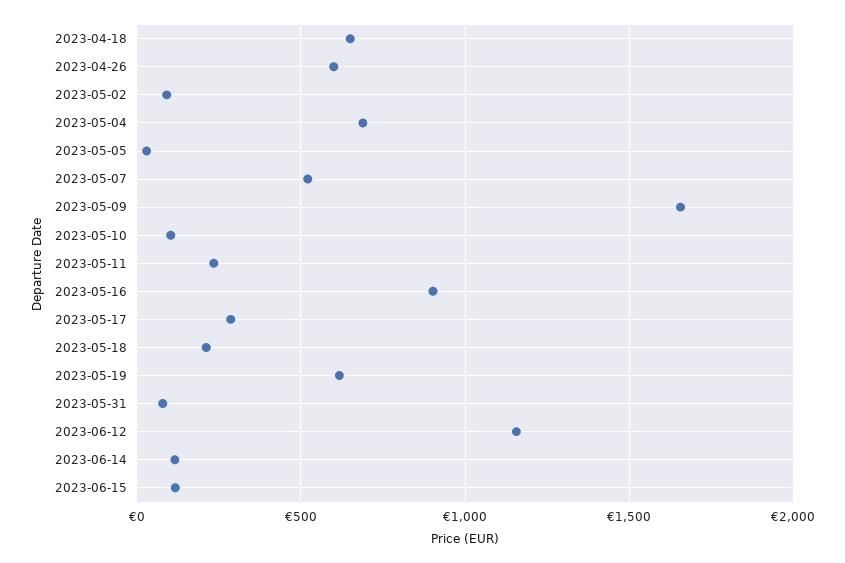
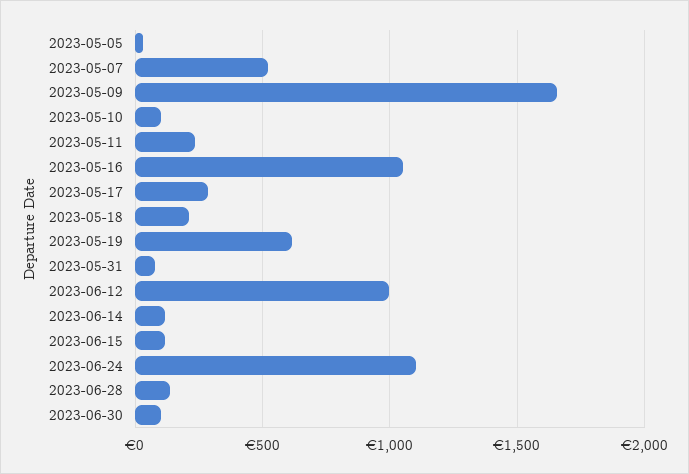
2023-04-18: 650 -> none
2023-04-26: 600 -> none
2023-05-02: 100 -> none
2023-05-04: 700 -> none
2023-05-16: 900 -> 1050
2023-06-12: 1150 -> 1000
2023-06-24: none -> 1100
2023-06-28: none -> 150
2023-06-30: none -> 100

